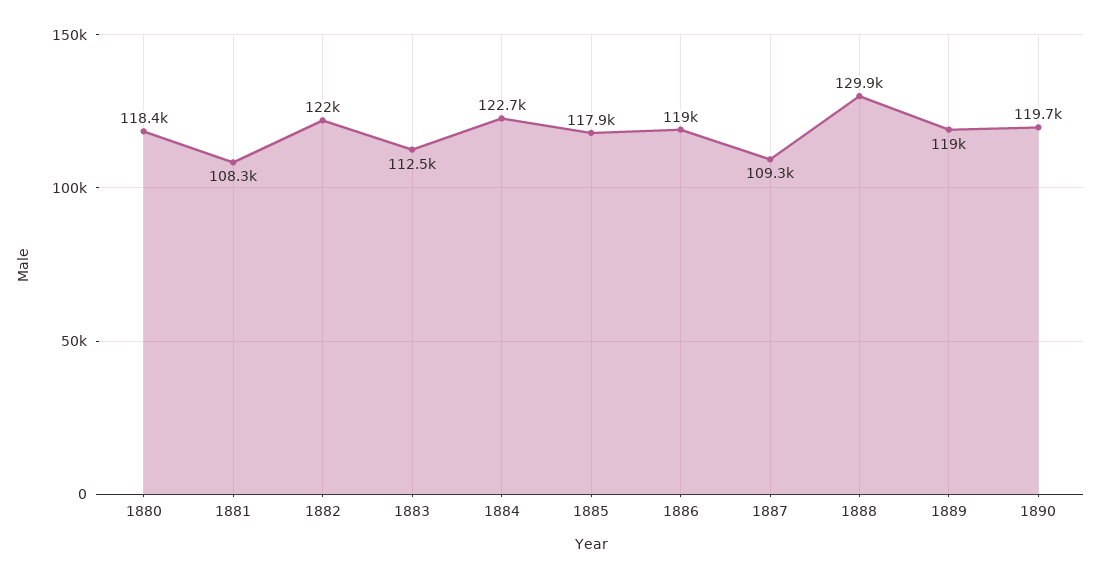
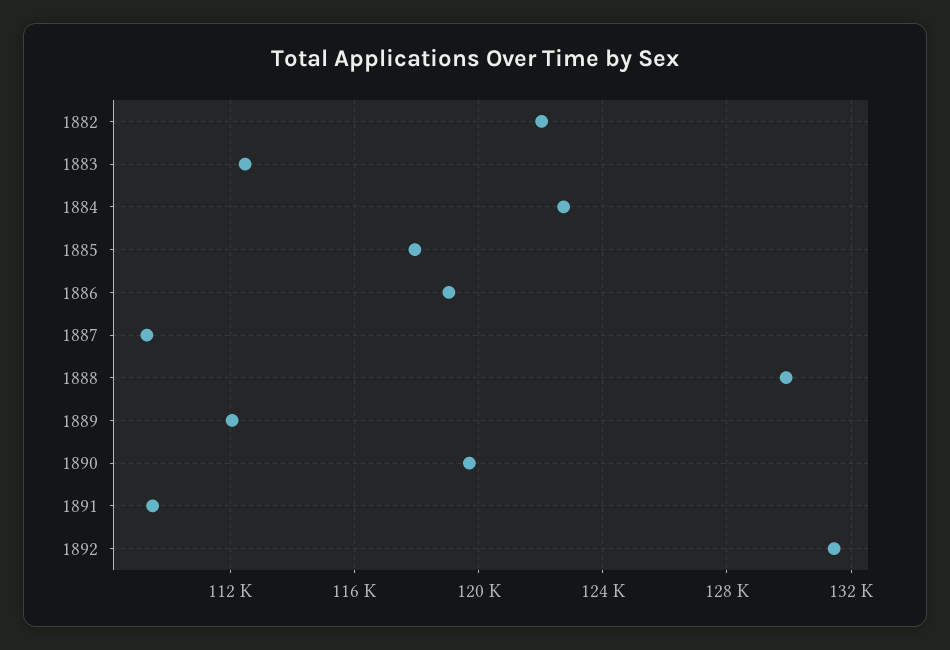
1880: 118400 -> none
1881: 108300 -> none
1889: 119000 -> 112000
1891: none -> 109500
1892: none -> 131500

